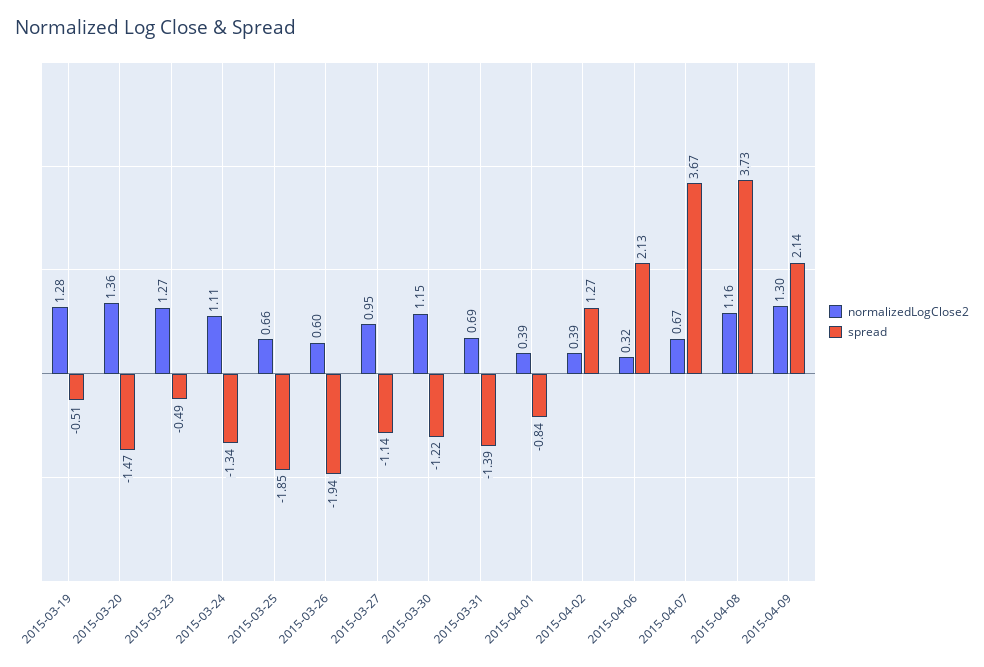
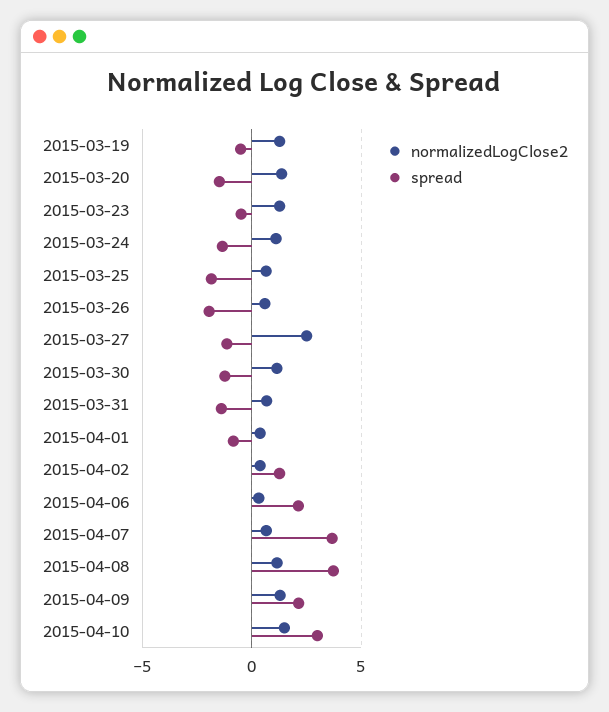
normalizedLogClose2, 2015-03-27: 0.95 -> 2.5
normalizedLogClose2, 2015-04-10: none -> 1.5
spread, 2015-04-10: none -> 3

